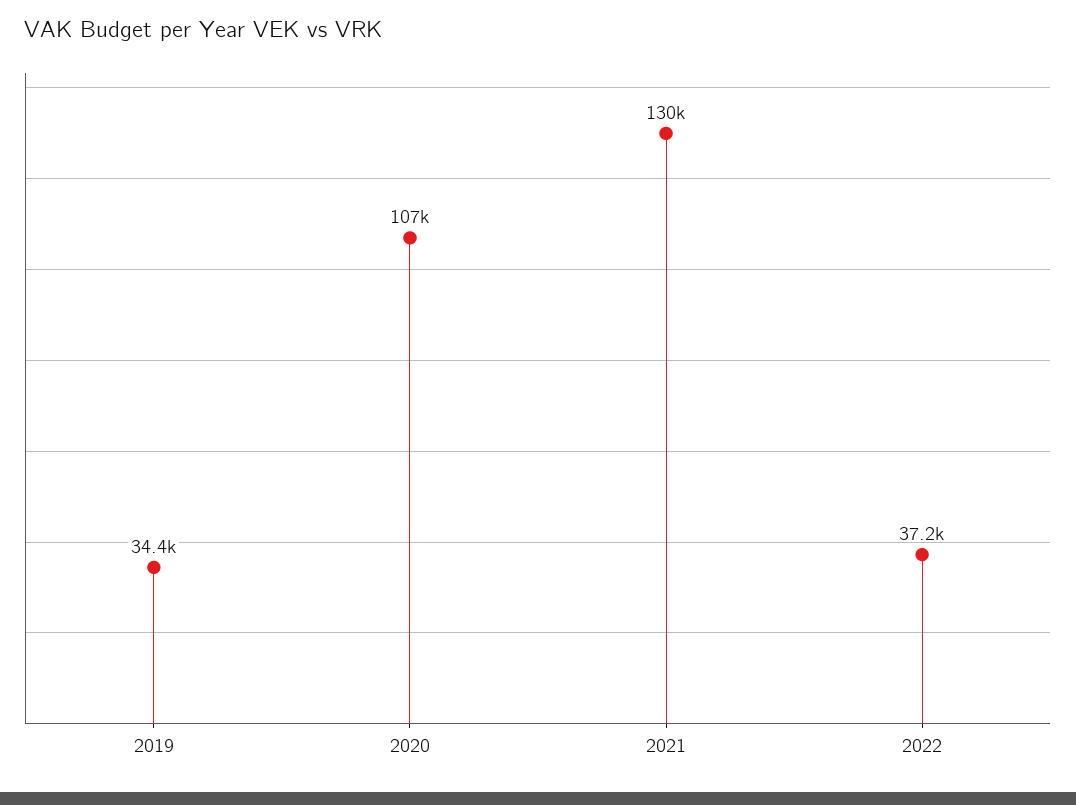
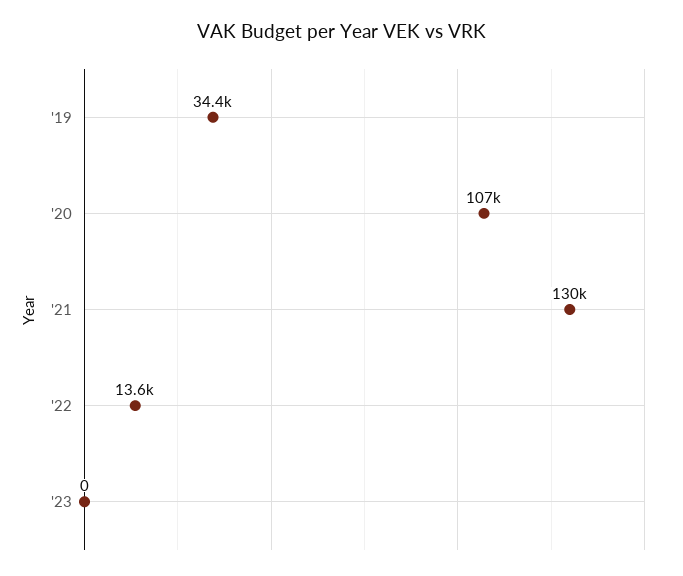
2022: 37200 -> 13600
'23: none -> 0

